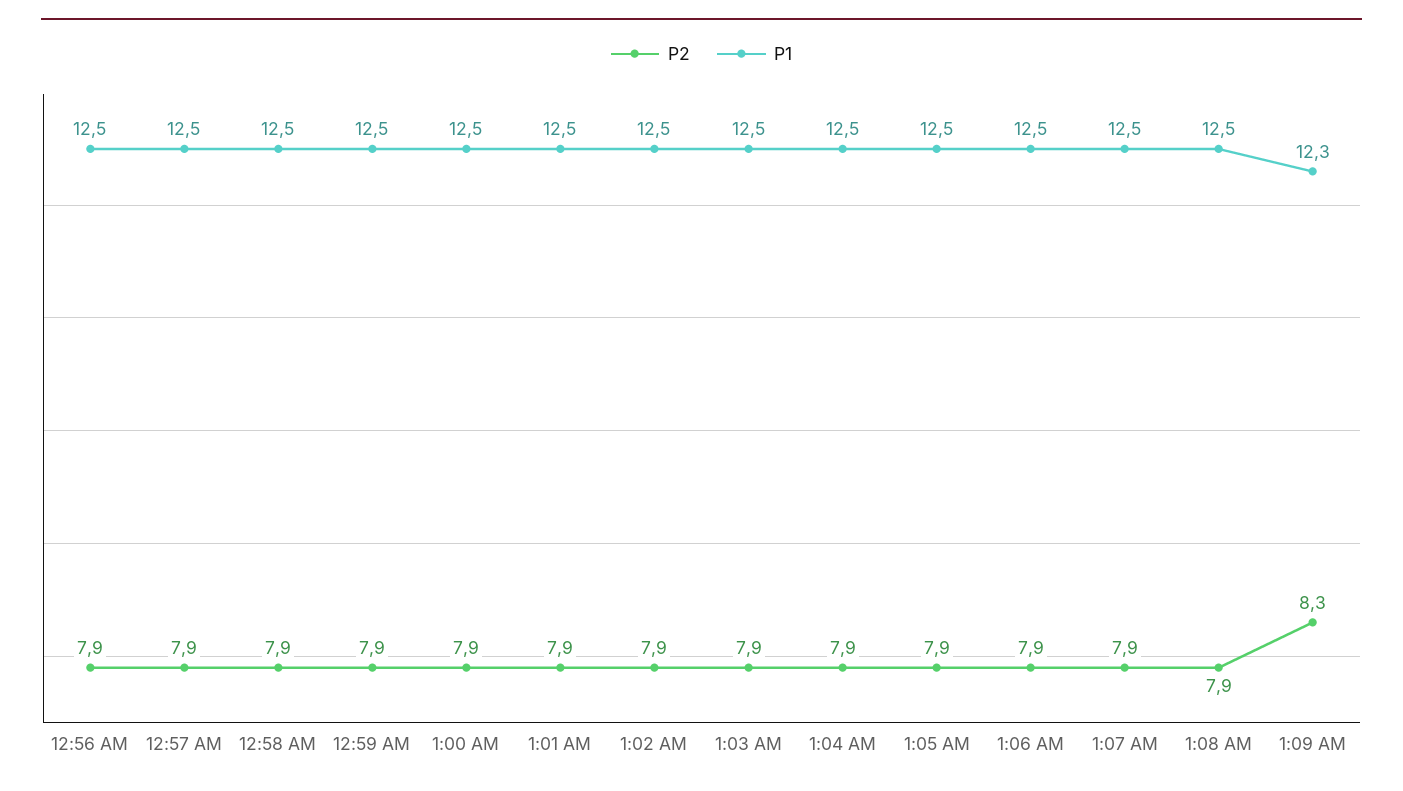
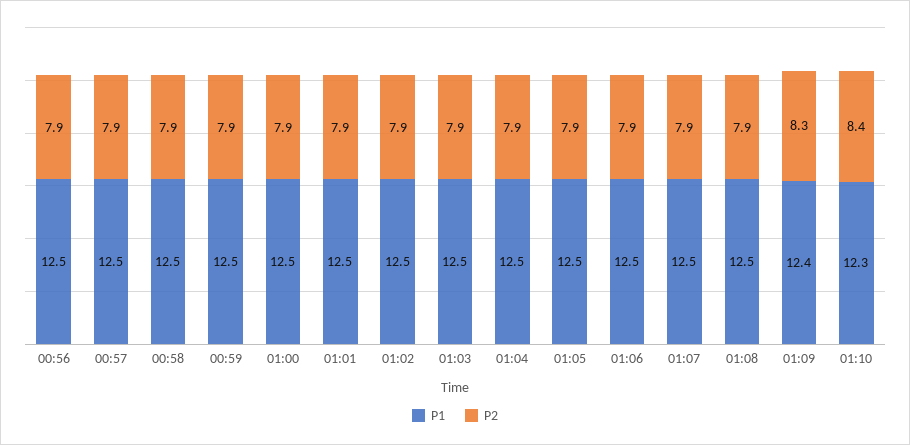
P1, 1:09 AM: 12.3 -> 12.4
P1, 01:10: none -> 12.3
P2, 01:10: none -> 8.4

